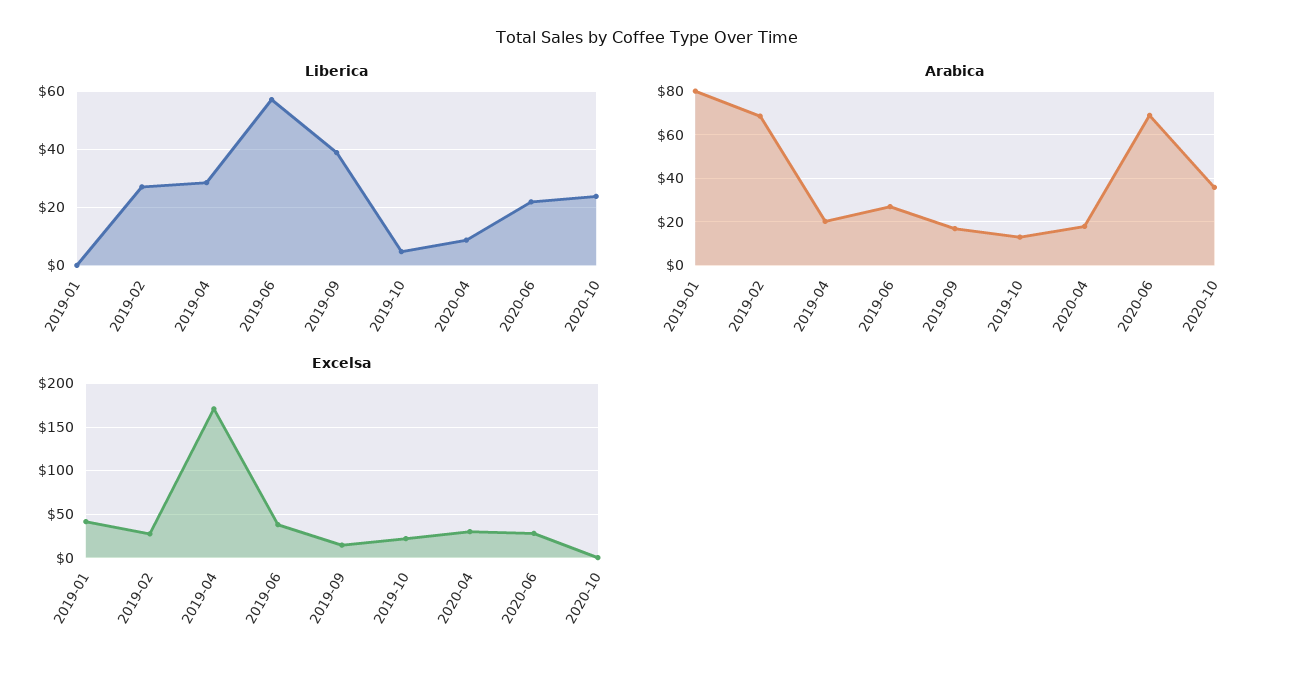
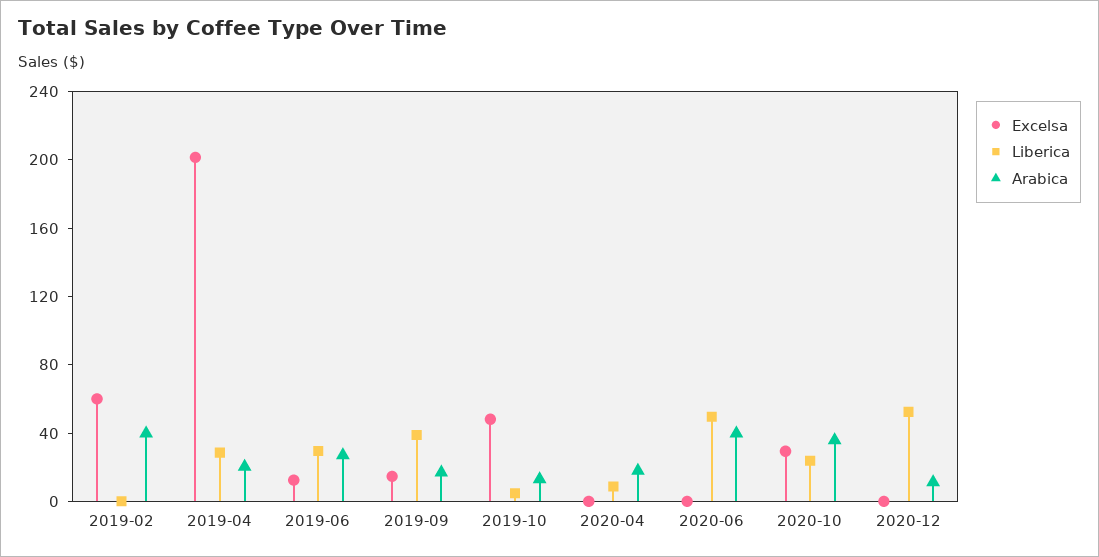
Liberica, 2019-01: 0 -> none
Liberica, 2019-02: 27.5 -> 0
Liberica, 2019-06: 57.5 -> 30
Liberica, 2020-06: 22.5 -> 50
Arabica, 2019-01: 80 -> none
Arabica, 2019-02: 70 -> 40
Arabica, 2020-06: 70 -> 40
Excelsa, 2019-01: 40 -> none
Excelsa, 2019-02: 30 -> 60
Excelsa, 2019-04: 170 -> 200
Excelsa, 2019-06: 40 -> 10
Excelsa, 2019-10: 20 -> 50
Excelsa, 2020-04: 30 -> 0
Excelsa, 2020-06: 30 -> 0
Excelsa, 2020-10: 0 -> 30
Excelsa, 2020-12: none -> 0
Liberica, 2020-12: none -> 50
Arabica, 2020-12: none -> 10

